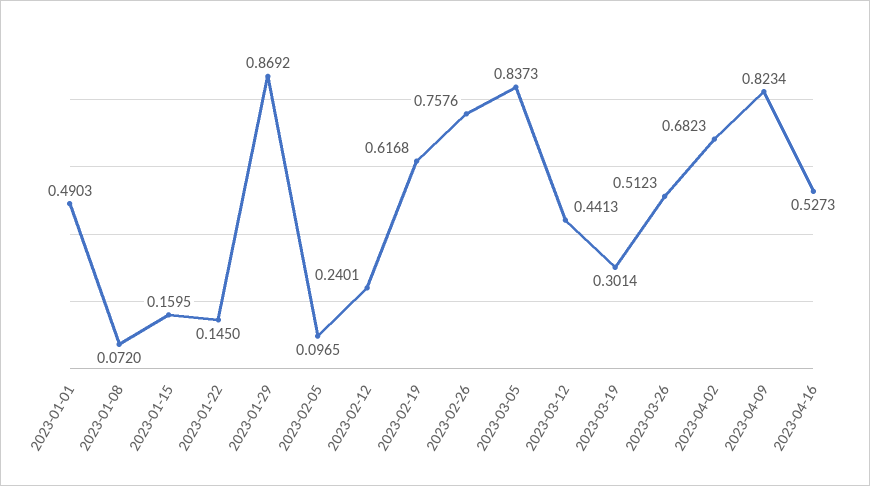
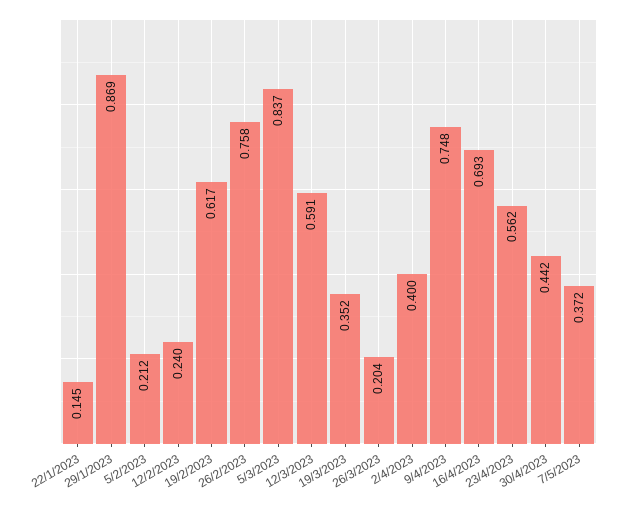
2023-01-01: 0.4903 -> none
2023-01-08: 0.072 -> none
2023-01-15: 0.1595 -> none
2023-02-05: 0.0965 -> 0.212
2023-03-12: 0.4413 -> 0.591
2023-03-19: 0.3014 -> 0.352
2023-03-26: 0.5123 -> 0.204
2023-04-02: 0.6823 -> 0.4
2023-04-09: 0.8234 -> 0.748
2023-04-16: 0.5273 -> 0.693
23/4/2023: none -> 0.562
30/4/2023: none -> 0.442
7/5/2023: none -> 0.372

